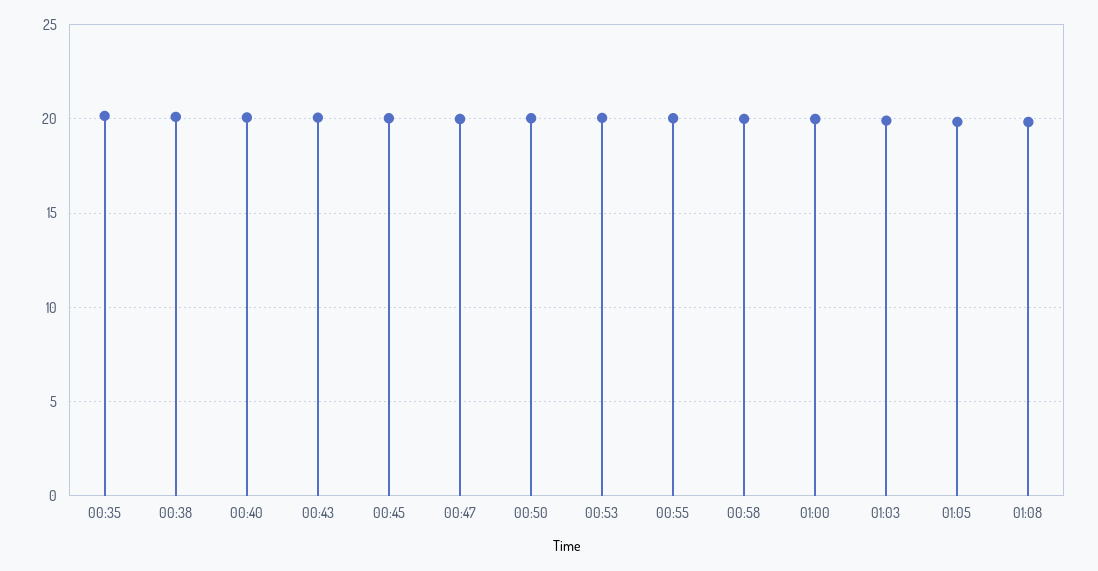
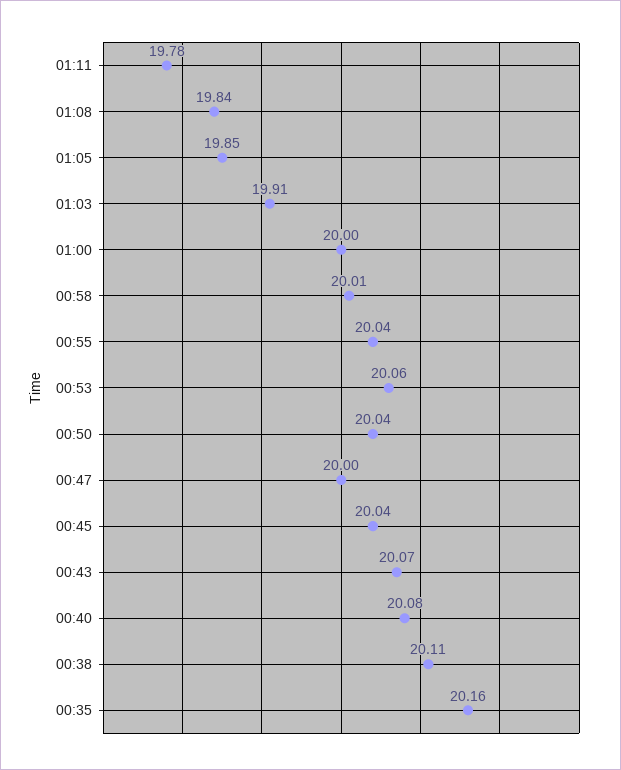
01:11: none -> 19.78

